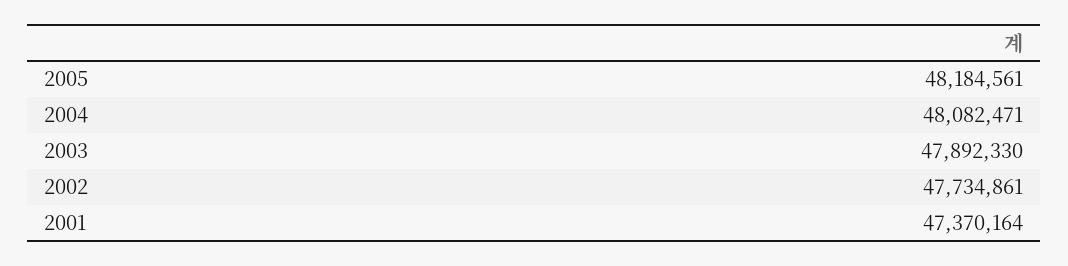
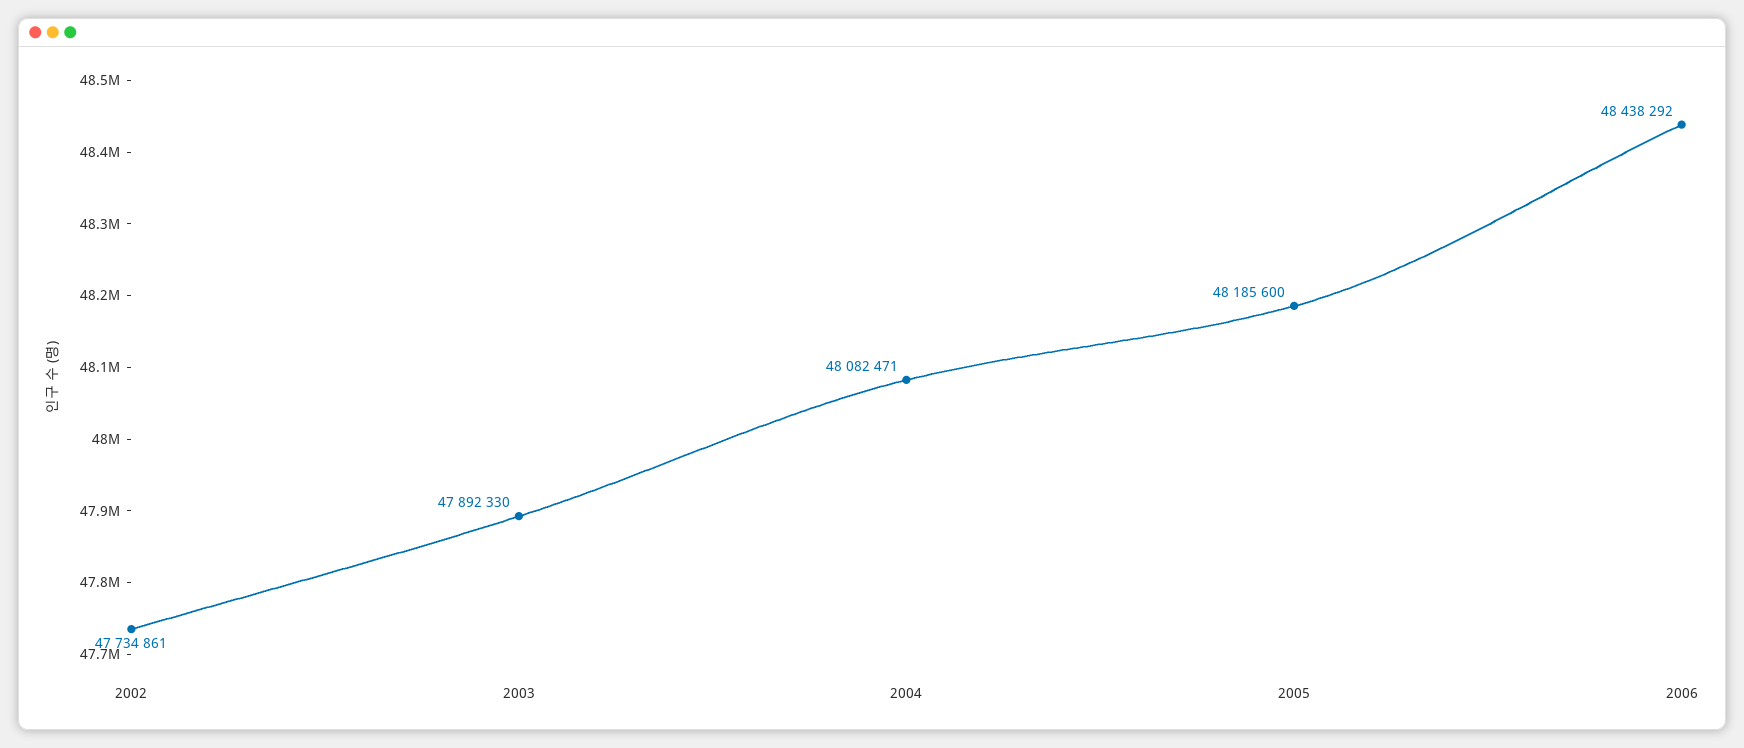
2005: 48184561 -> 48185600
2001: 47370164 -> none
2006: none -> 48438292

